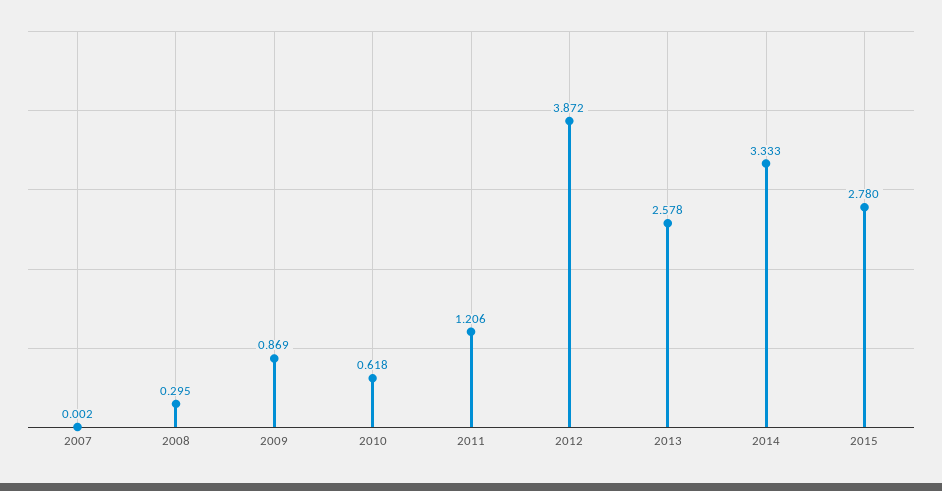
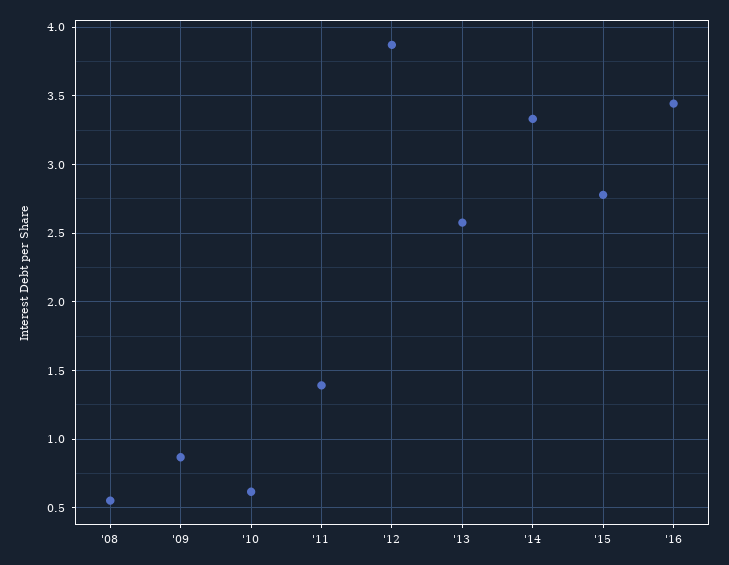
2007: 0.002 -> none
2008: 0.295 -> 0.55
2011: 1.206 -> 1.4
'16: none -> 3.45

